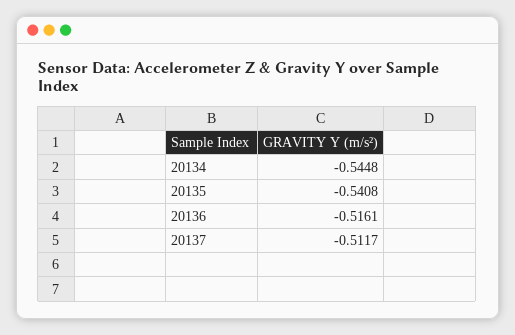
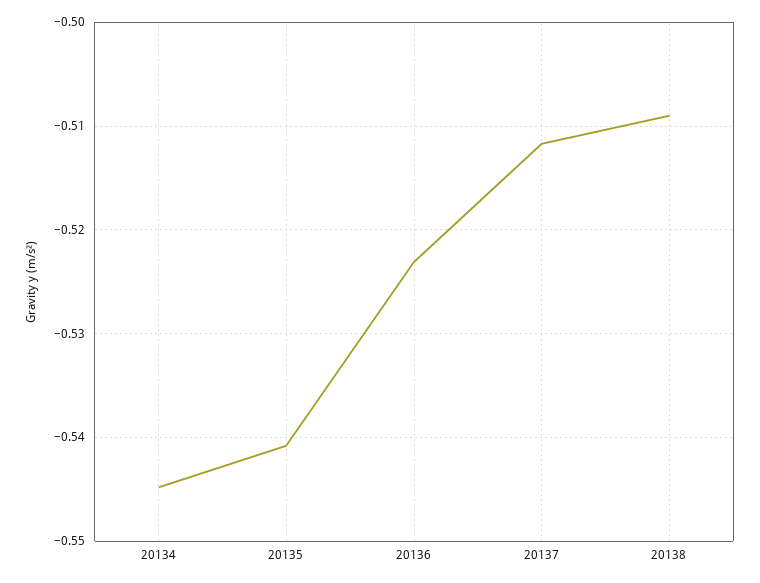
20136: -0.5161 -> -0.523
20138: none -> -0.509

